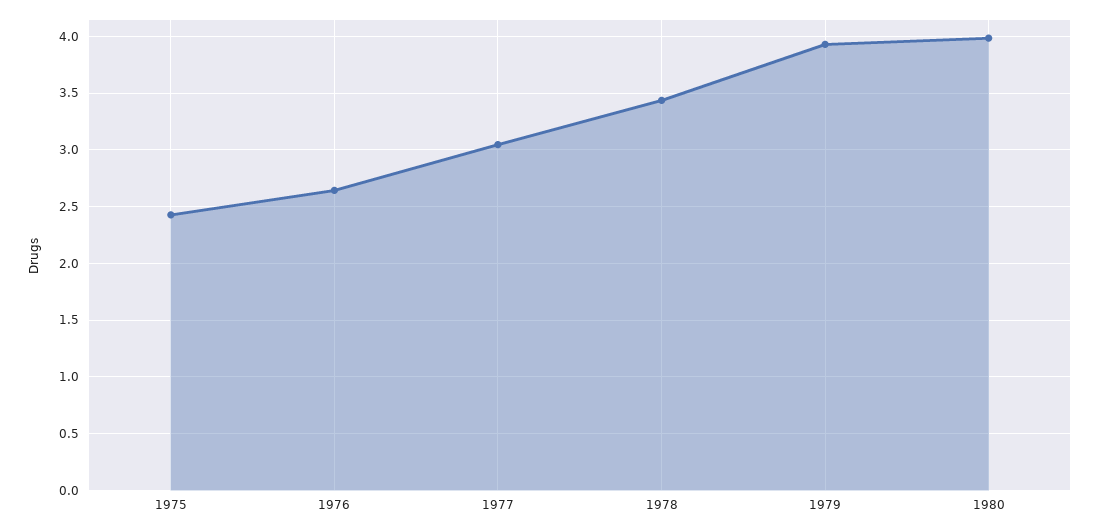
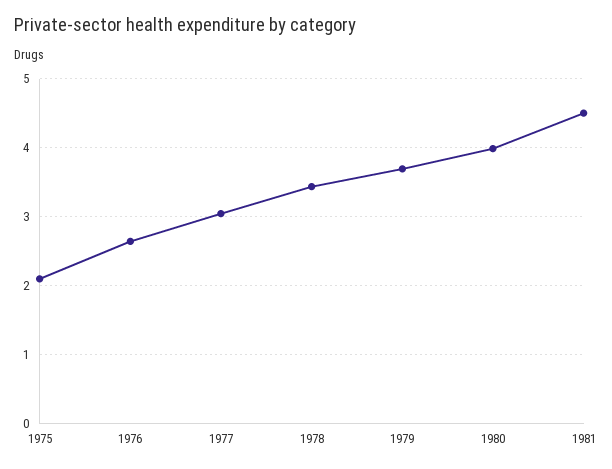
1975: 2.4 -> 2.1
1979: 3.9 -> 3.7
1981: none -> 4.5

